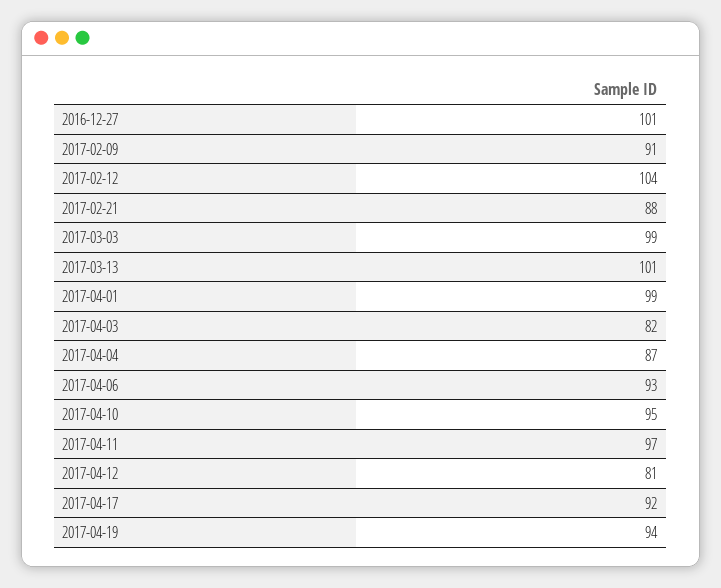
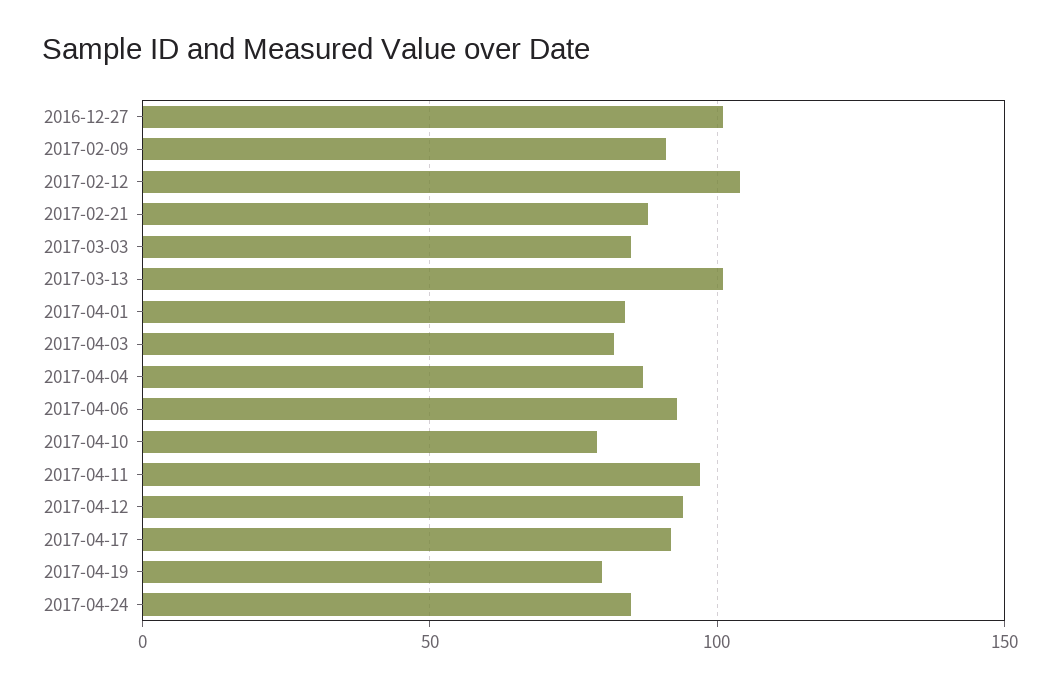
2017-03-03: 99 -> 85
2017-04-01: 99 -> 85
2017-04-10: 95 -> 80
2017-04-12: 81 -> 95
2017-04-19: 94 -> 80
2017-04-24: none -> 85

